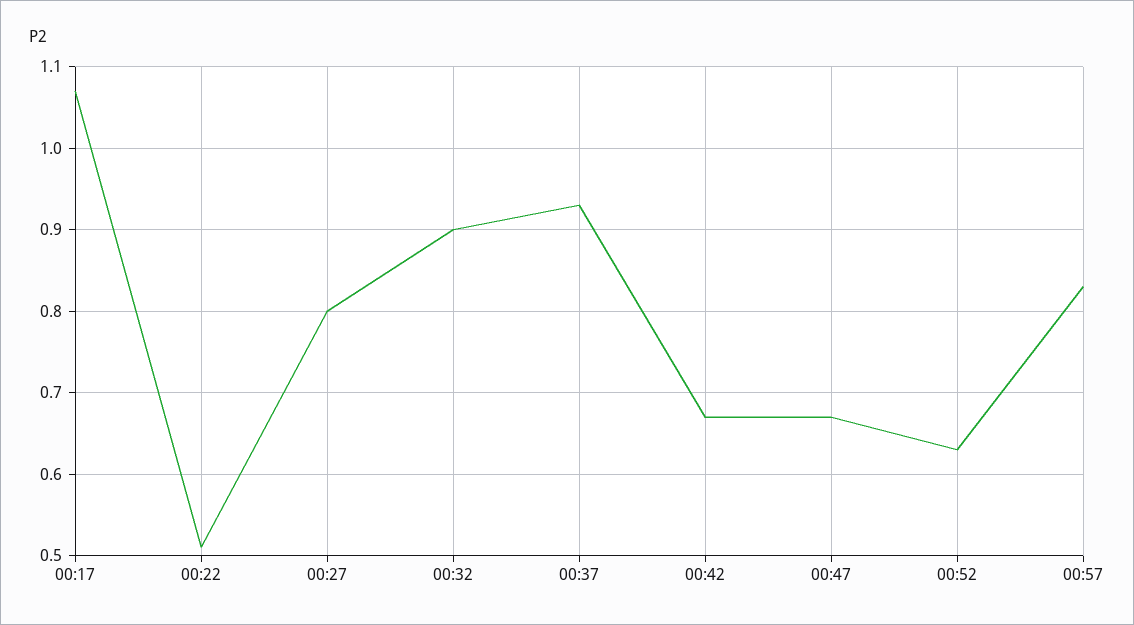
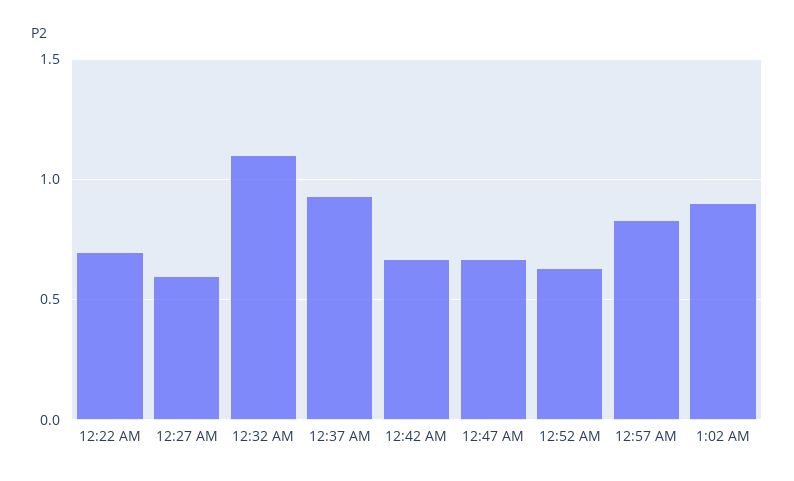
00:17: 1.07 -> none
00:22: 0.51 -> 0.7
00:27: 0.8 -> 0.6
00:32: 0.9 -> 1.1
1:02 AM: none -> 0.9

